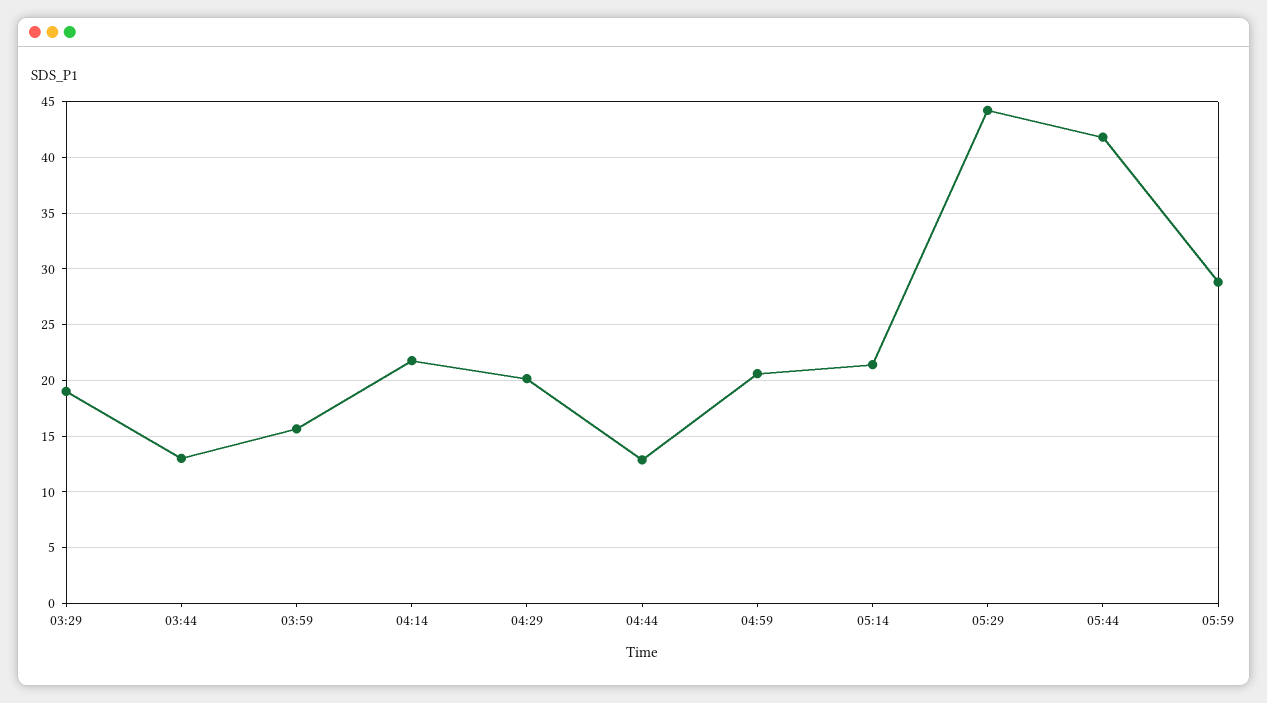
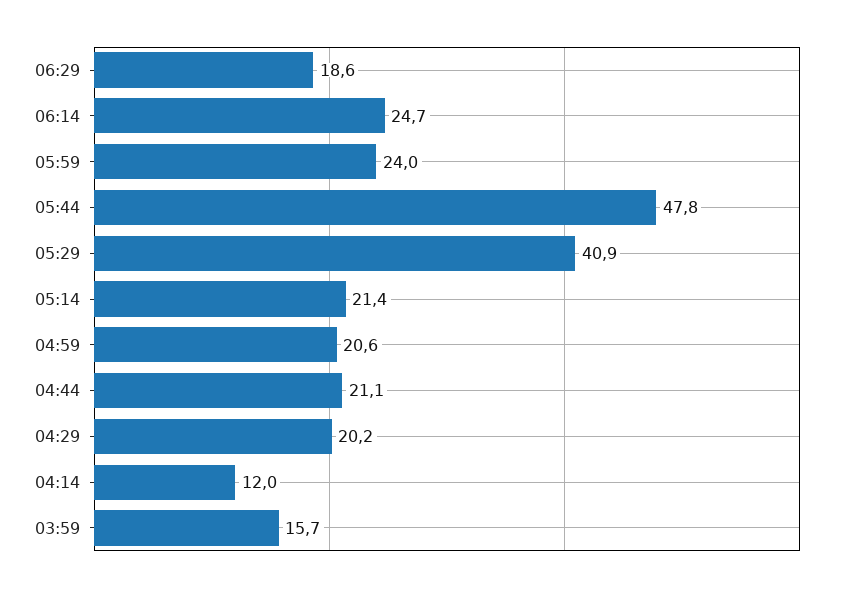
03:29: 19 -> none
03:44: 13 -> none
04:14: 22 -> 12
04:44: 13 -> 21.1
05:29: 44 -> 40.9
05:44: 42 -> 47.8
05:59: 29 -> 24
06:29: none -> 18.6
06:14: none -> 24.7

